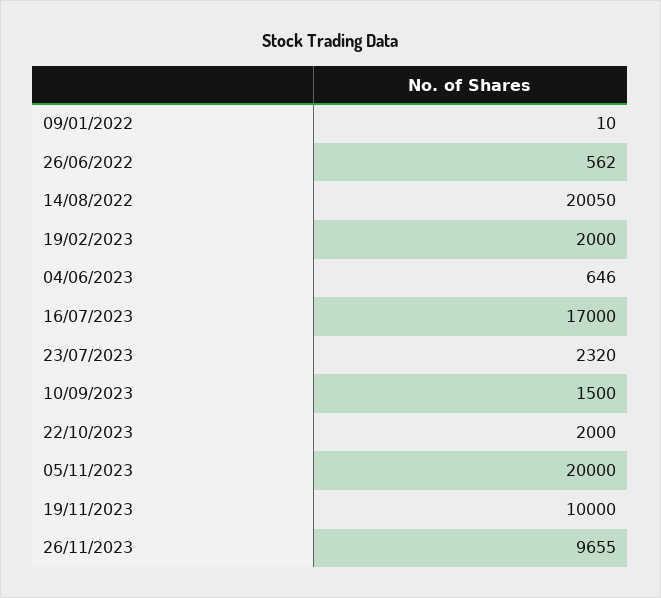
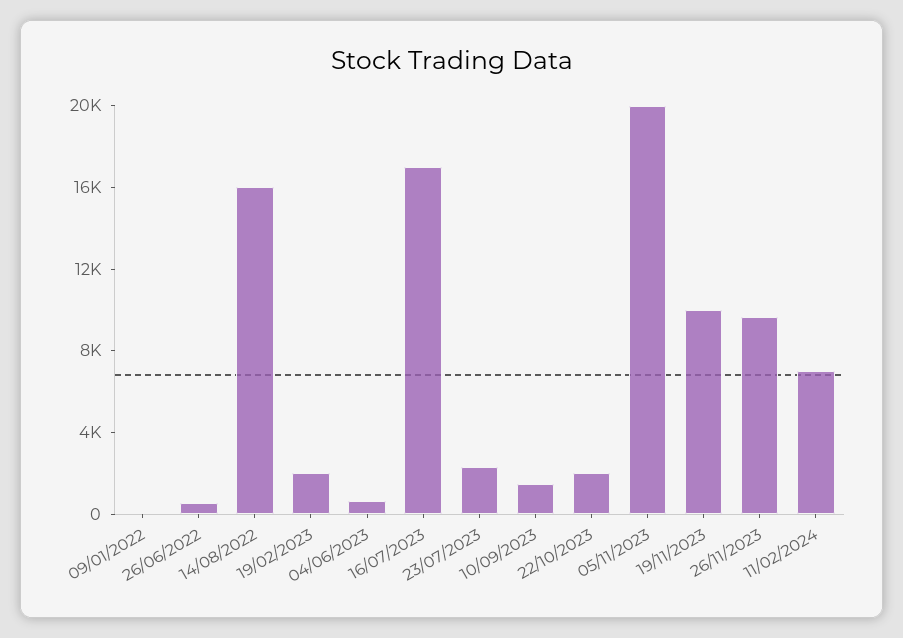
14/08/2022: 20050 -> 16000
11/02/2024: none -> 7000

